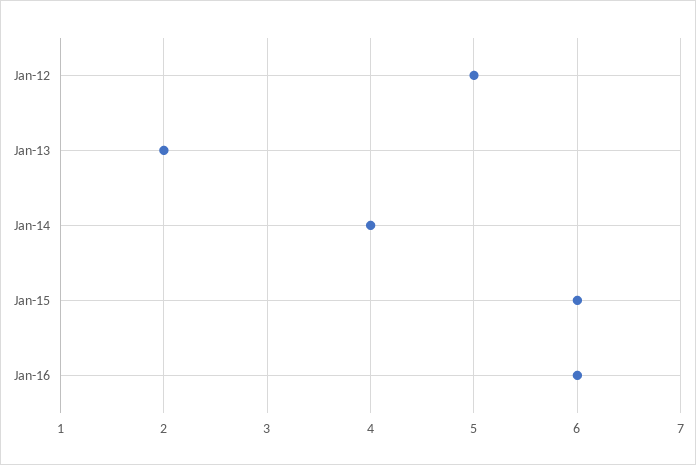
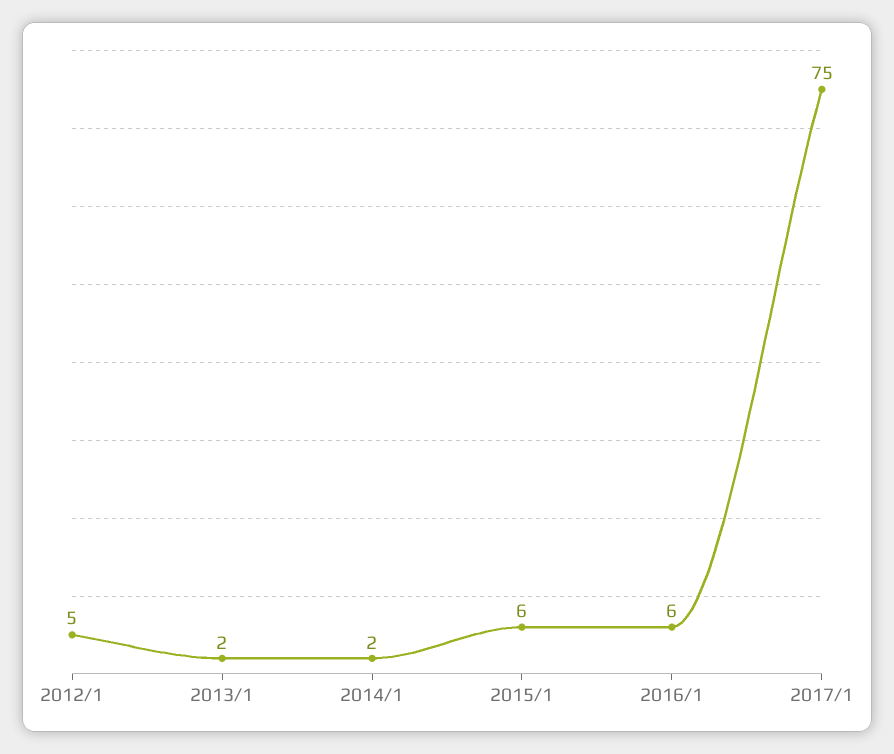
Jan-14: 4 -> 2
2017/1: none -> 75

